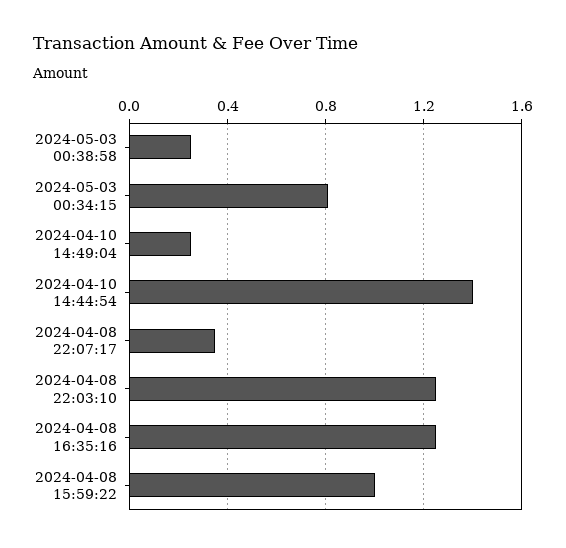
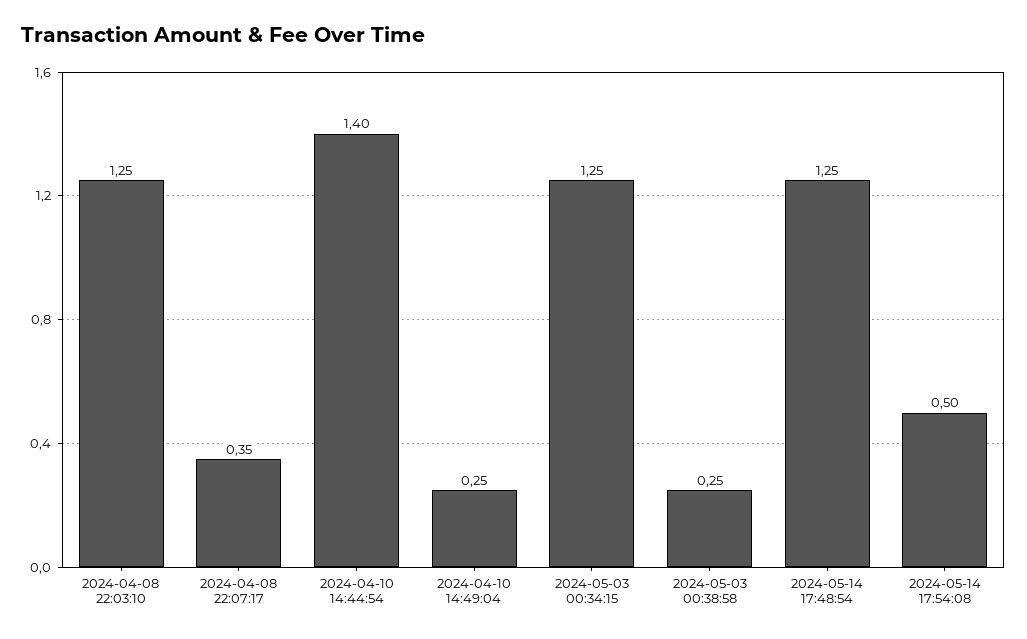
2024-05-03 00:34:15: 0.8 -> 1.25
2024-04-08 16:35:16: 1.25 -> none
2024-04-08 15:59:22: 1 -> none
2024-05-14 17:48:54: none -> 1.25
2024-05-14 17:54:08: none -> 0.5

